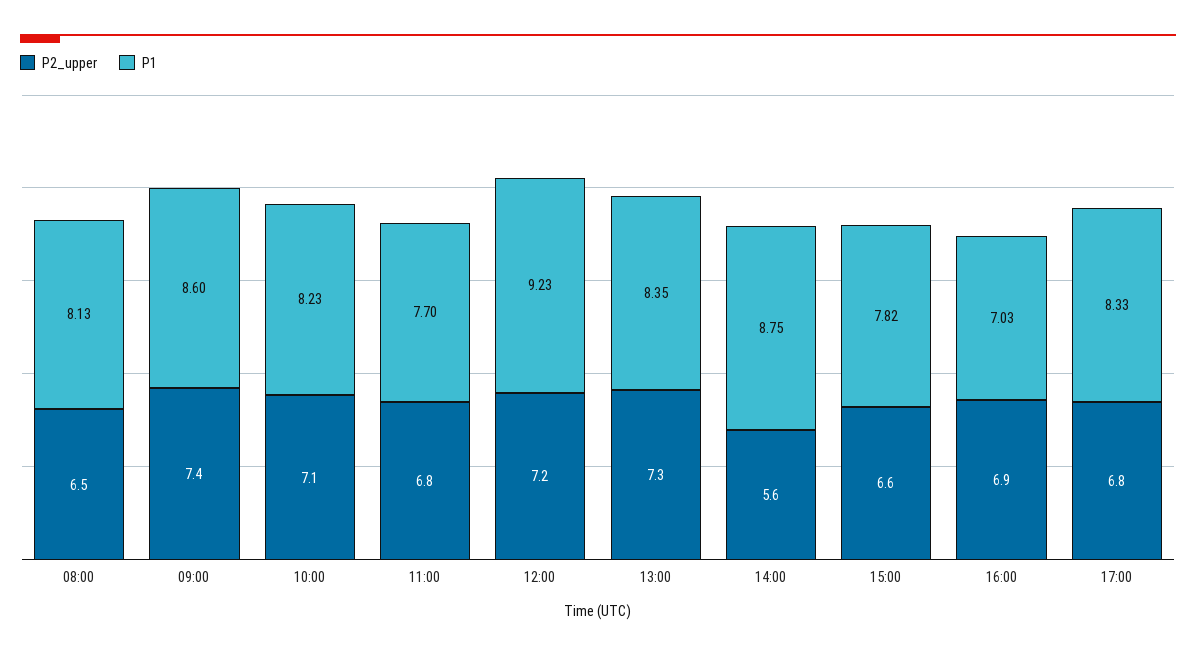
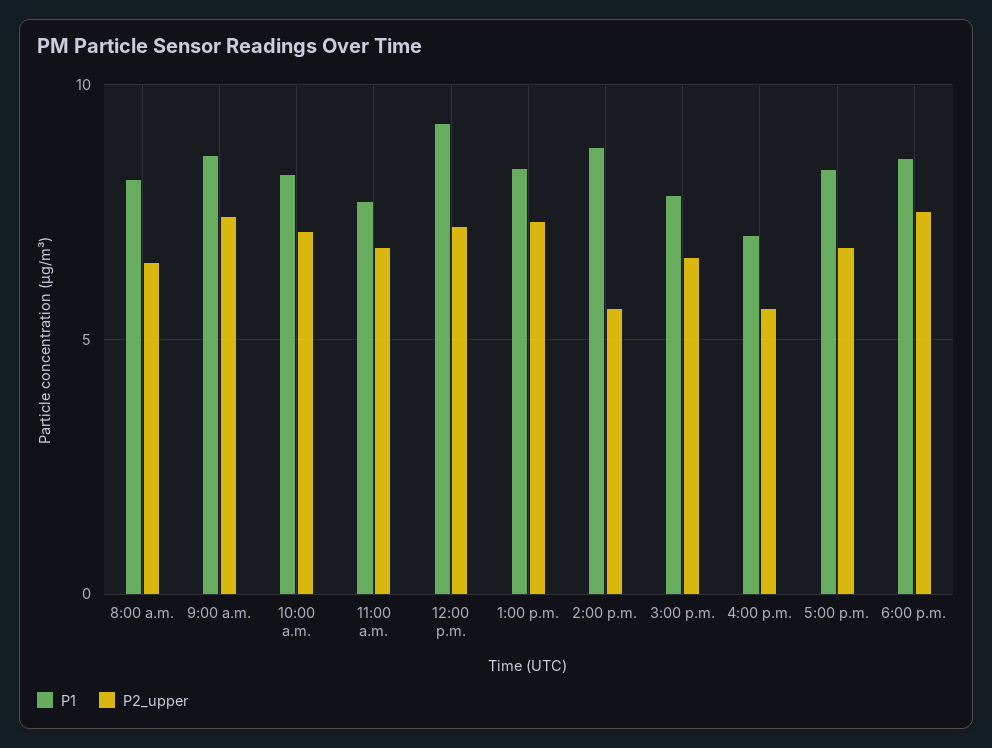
P2_upper, 16:00: 6.9 -> 5.5
P1, 6:00 p.m.: none -> 8.5
P2_upper, 6:00 p.m.: none -> 7.5

